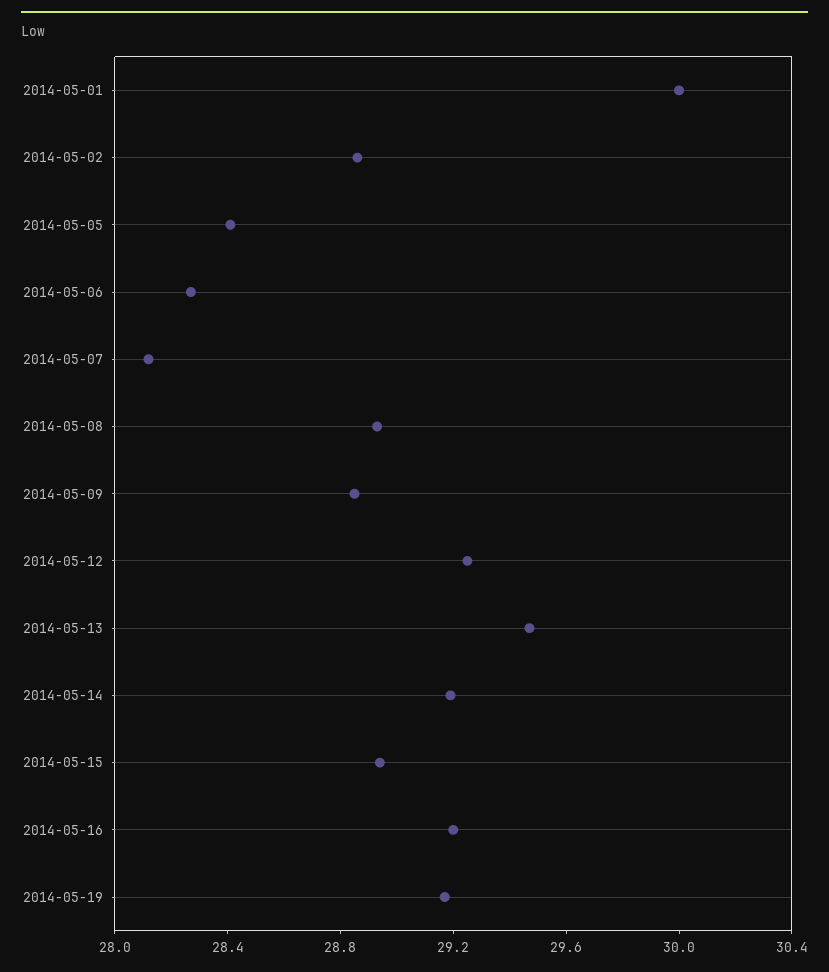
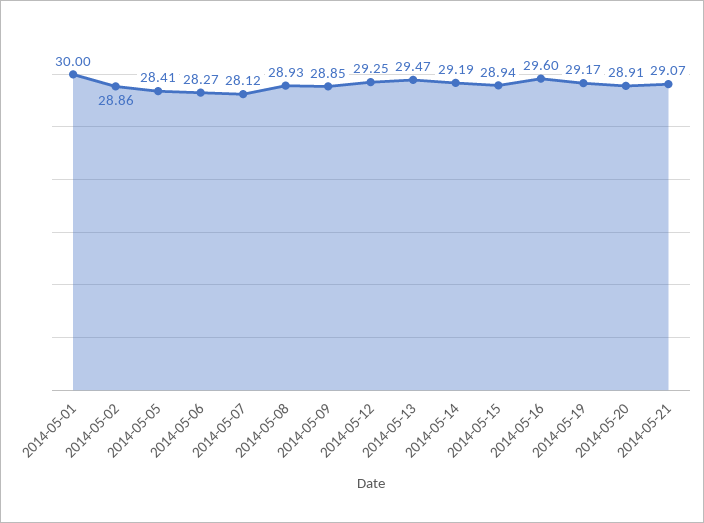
2014-05-16: 29.2 -> 29.6
2014-05-20: none -> 28.91
2014-05-21: none -> 29.07

